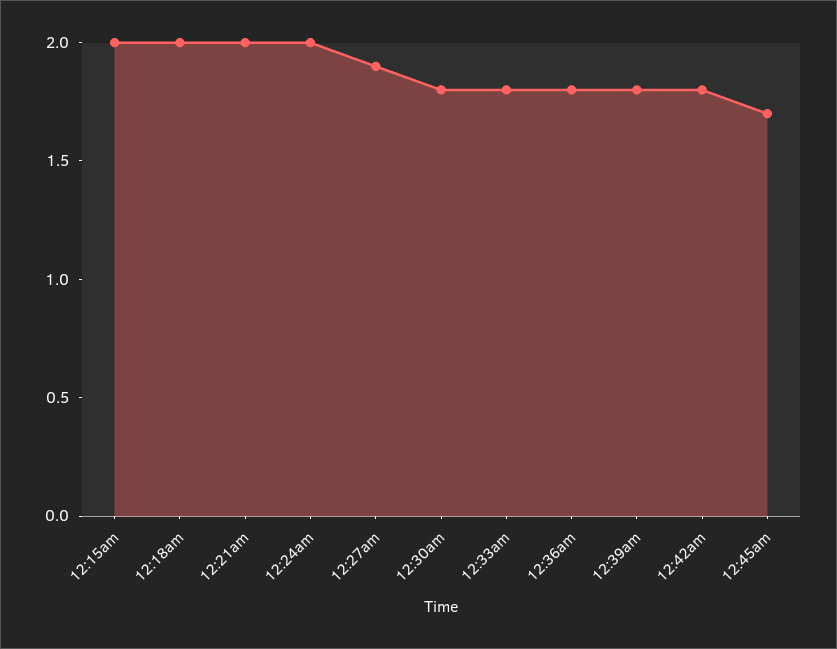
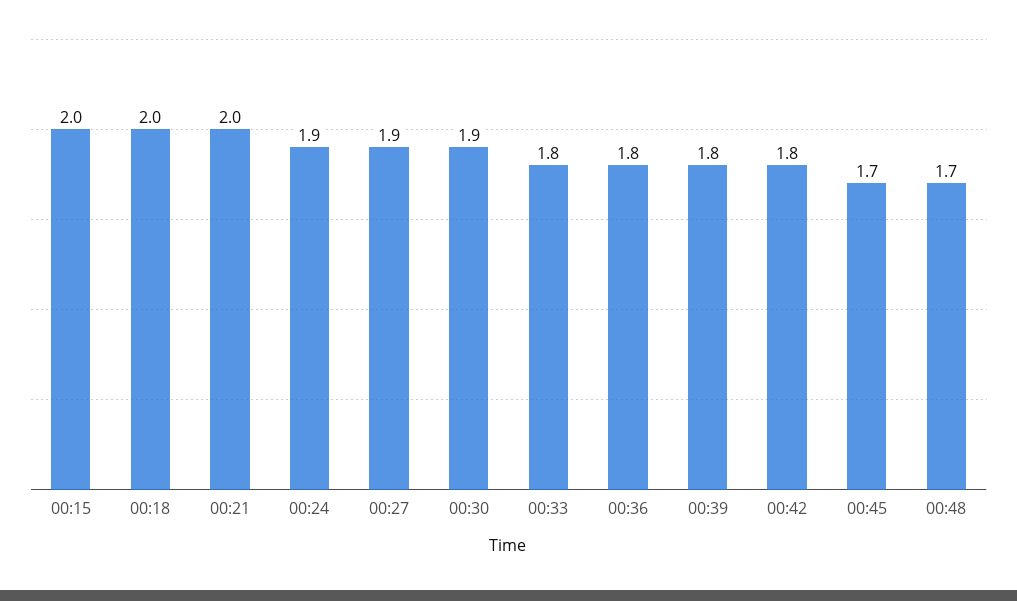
12:24am: 2 -> 1.9
12:30am: 1.8 -> 1.9
00:48: none -> 1.7

